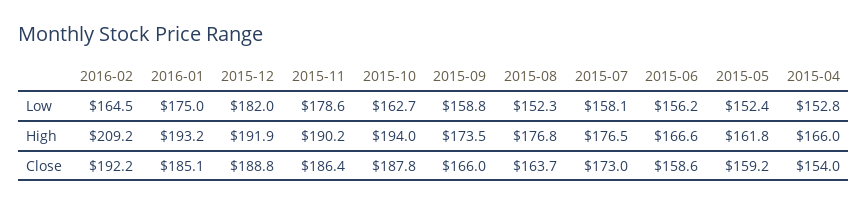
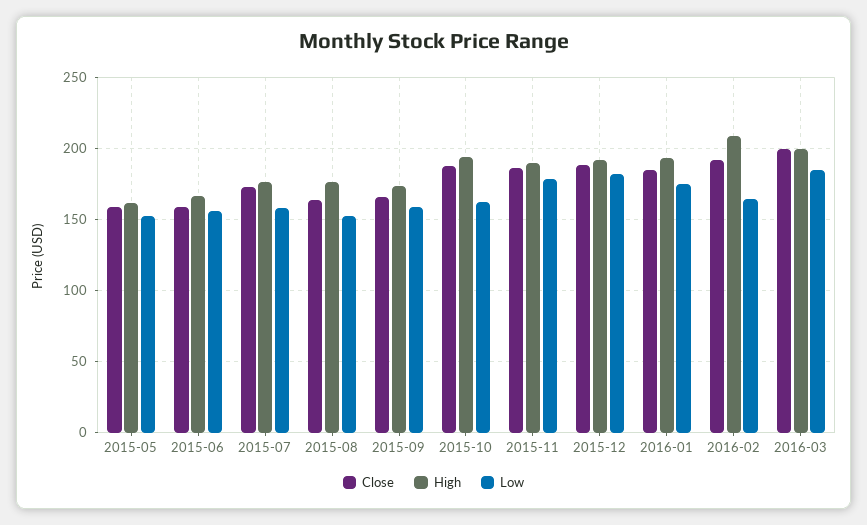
Low, 2015-04: 152.8 -> none
High, 2015-04: 166 -> none
Close, 2015-04: 154 -> none
Close, 2016-03: none -> 200
High, 2016-03: none -> 200
Low, 2016-03: none -> 185

